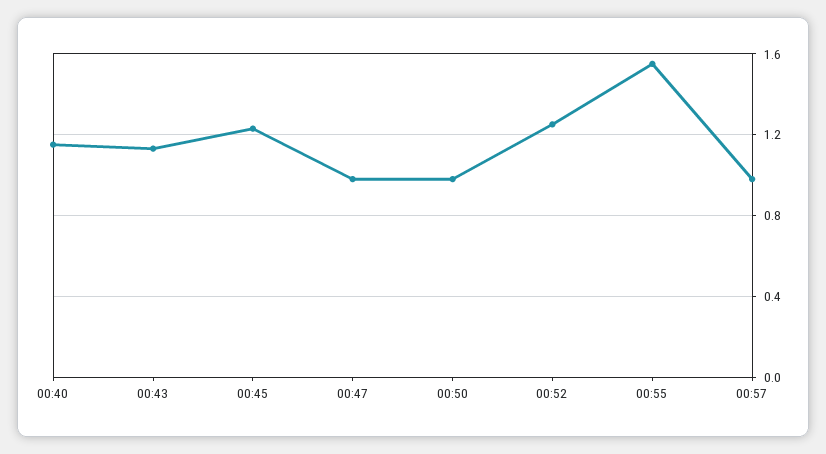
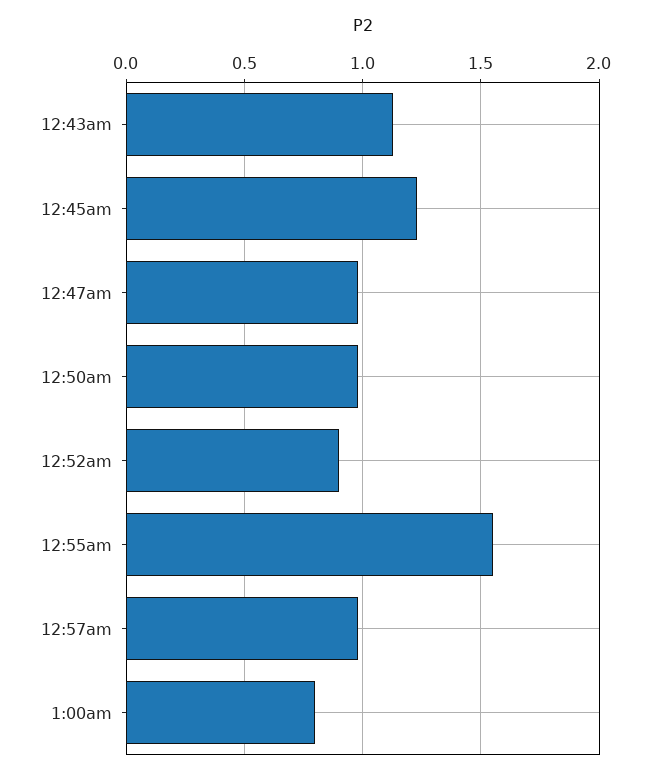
00:40: 1.15 -> none
00:52: 1.25 -> 0.9
1:00am: none -> 0.8

